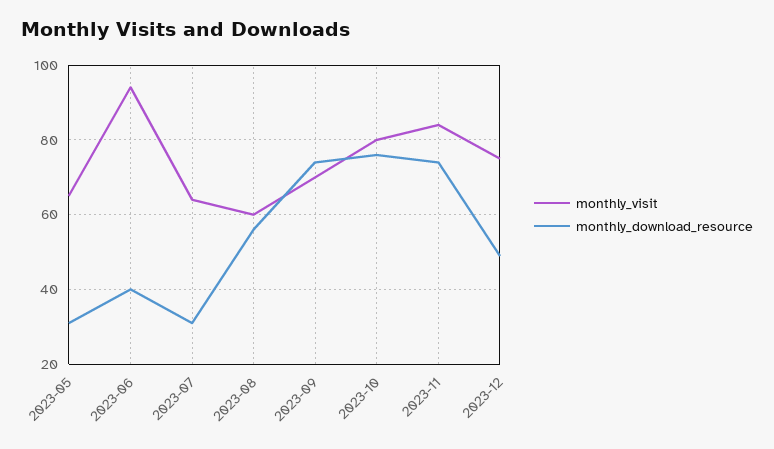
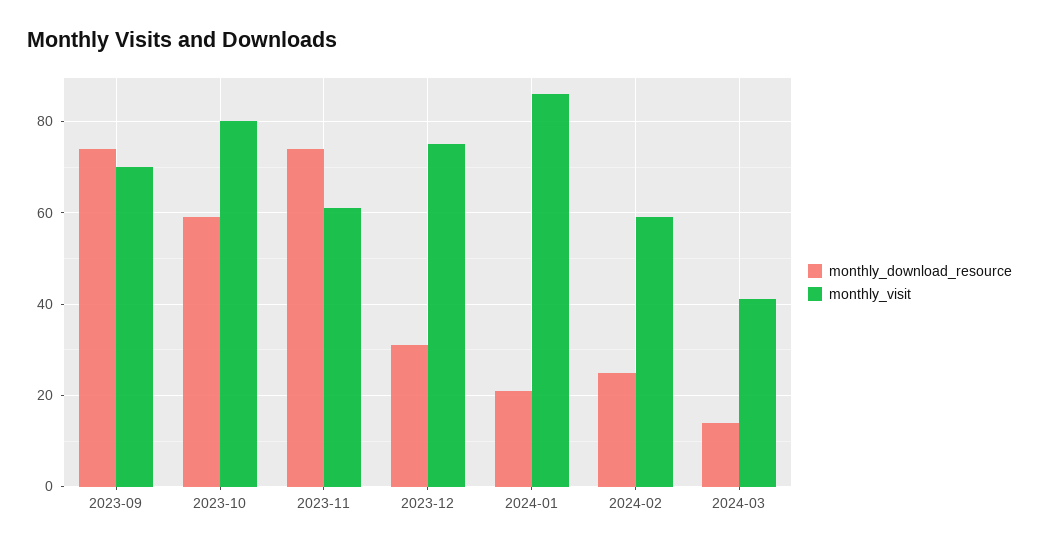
monthly_visit, 2023-05: 65 -> none
monthly_download_resource, 2023-05: 30 -> none
monthly_visit, 2023-06: 95 -> none
monthly_download_resource, 2023-06: 40 -> none
monthly_visit, 2023-07: 65 -> none
monthly_download_resource, 2023-07: 30 -> none
monthly_visit, 2023-08: 60 -> none
monthly_download_resource, 2023-08: 55 -> none
monthly_download_resource, 2023-10: 75 -> 60
monthly_visit, 2023-11: 85 -> 60
monthly_download_resource, 2023-12: 50 -> 30
monthly_download_resource, 2024-01: none -> 20
monthly_visit, 2024-01: none -> 85
monthly_download_resource, 2024-02: none -> 25
monthly_visit, 2024-02: none -> 60
monthly_download_resource, 2024-03: none -> 15
monthly_visit, 2024-03: none -> 40

